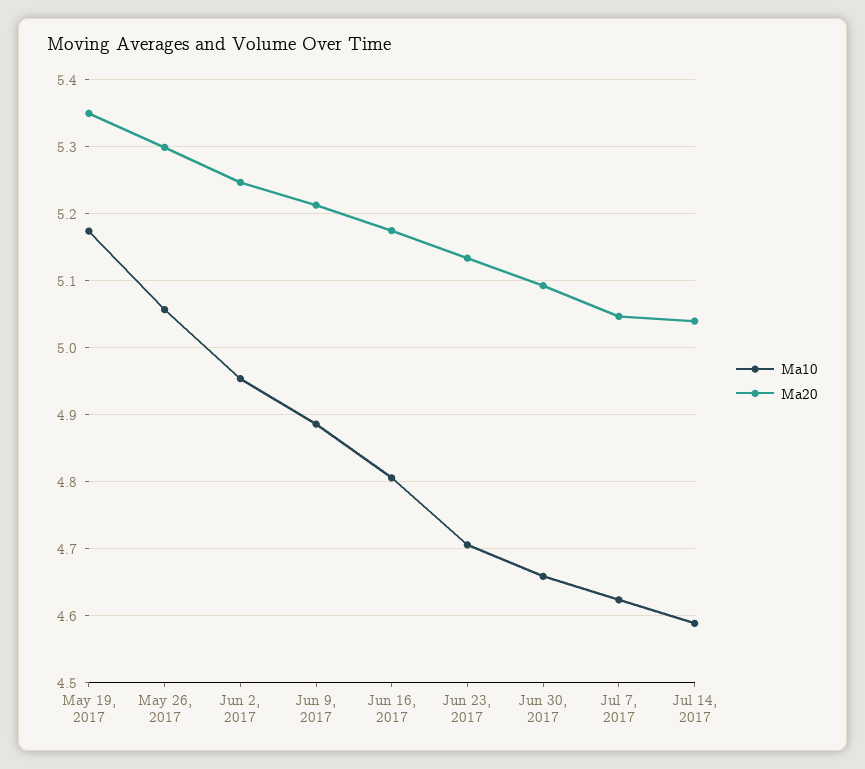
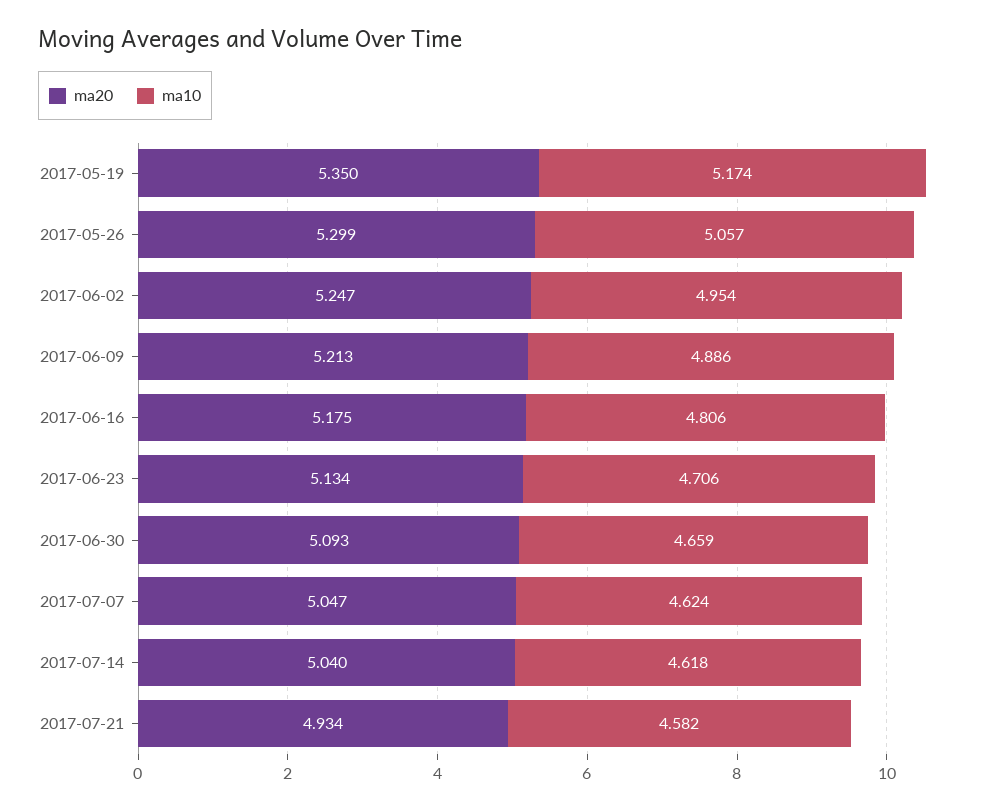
Ma10, Jul 14, 2017: 4.59 -> 4.618
Ma20, 2017-07-21: none -> 4.934
Ma10, 2017-07-21: none -> 4.582

